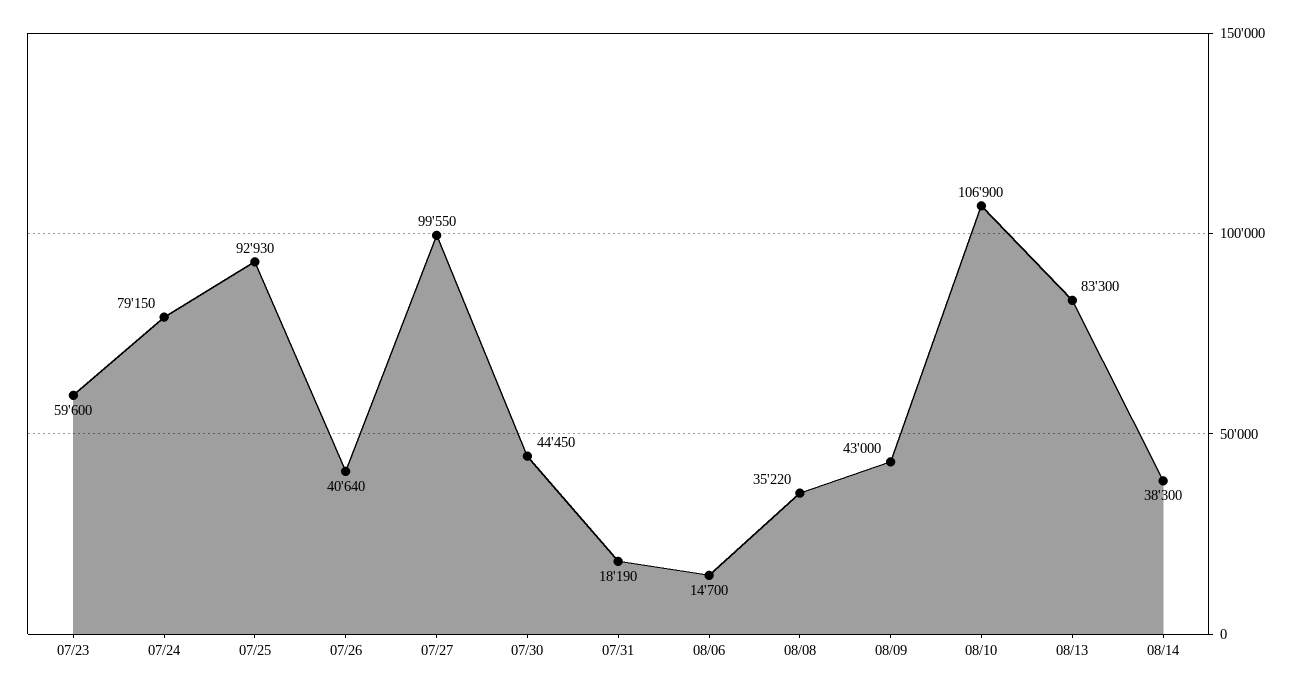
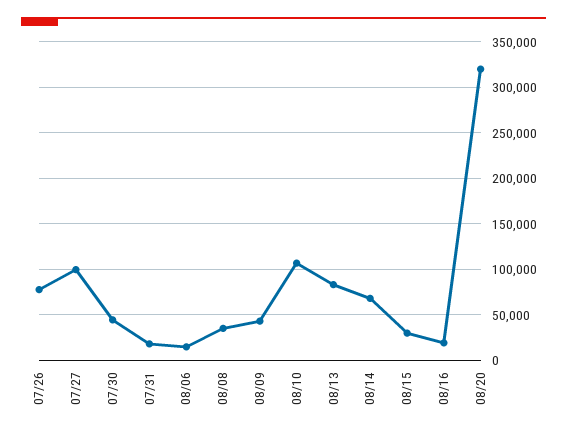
07/23: 59600 -> none
07/24: 79150 -> none
07/25: 92930 -> none
07/26: 40640 -> 80000
08/14: 38300 -> 70000
08/15: none -> 30000
08/16: none -> 20000
08/20: none -> 320000

